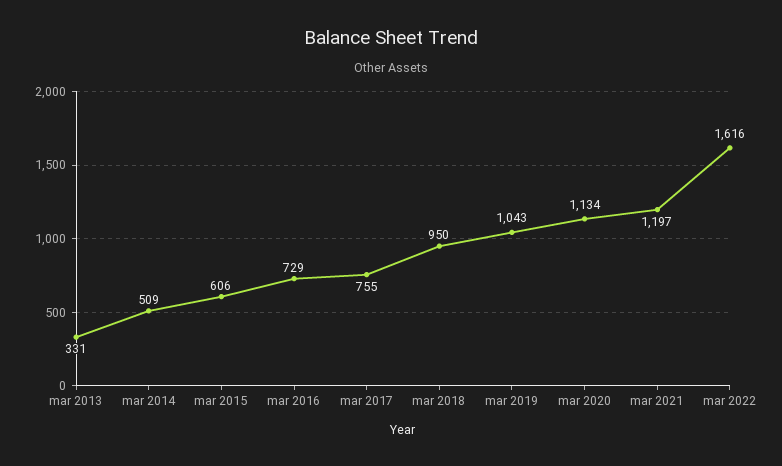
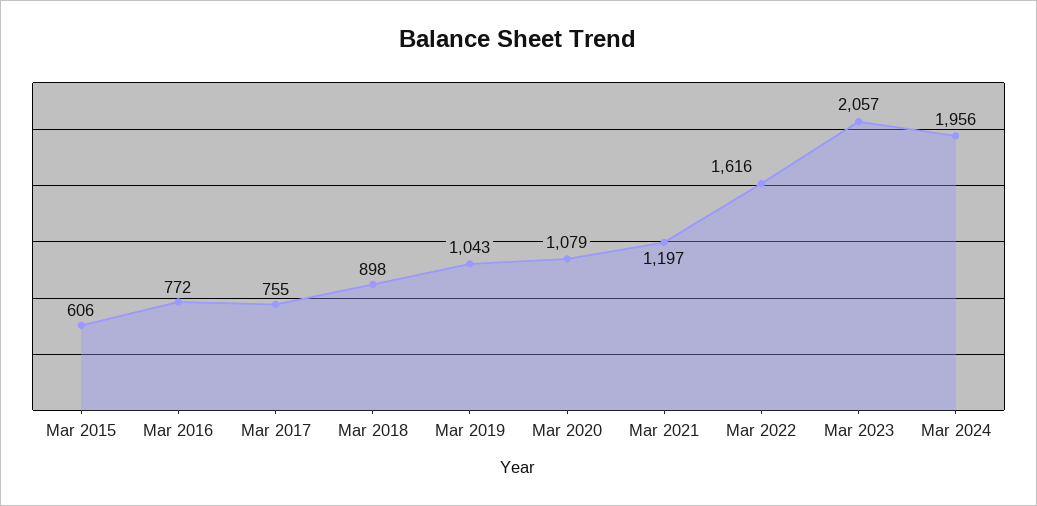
mar 2013: 331 -> none
mar 2014: 509 -> none
mar 2016: 729 -> 772
mar 2018: 950 -> 898
mar 2020: 1134 -> 1079
Mar 2023: none -> 2057
Mar 2024: none -> 1956

